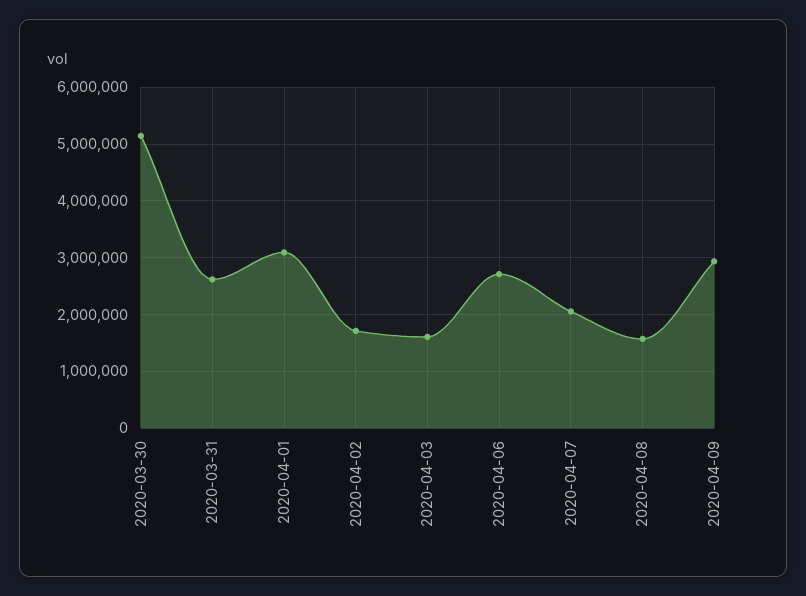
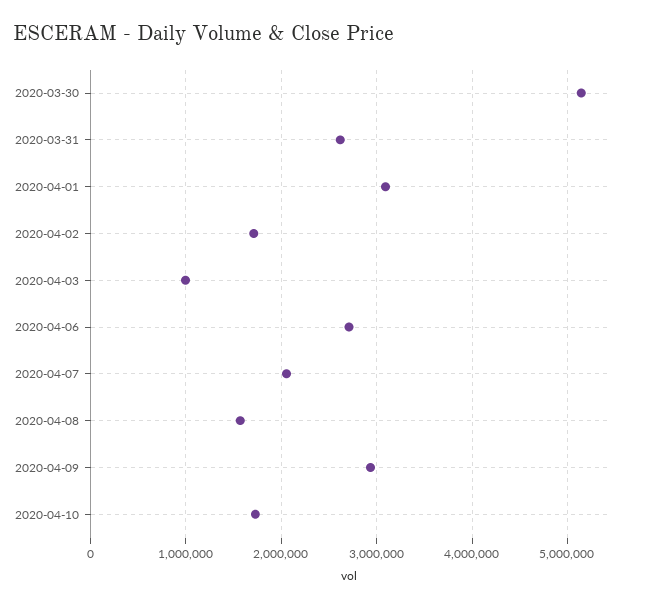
2020-04-03: 1600000 -> 1000000
2020-04-10: none -> 1700000

